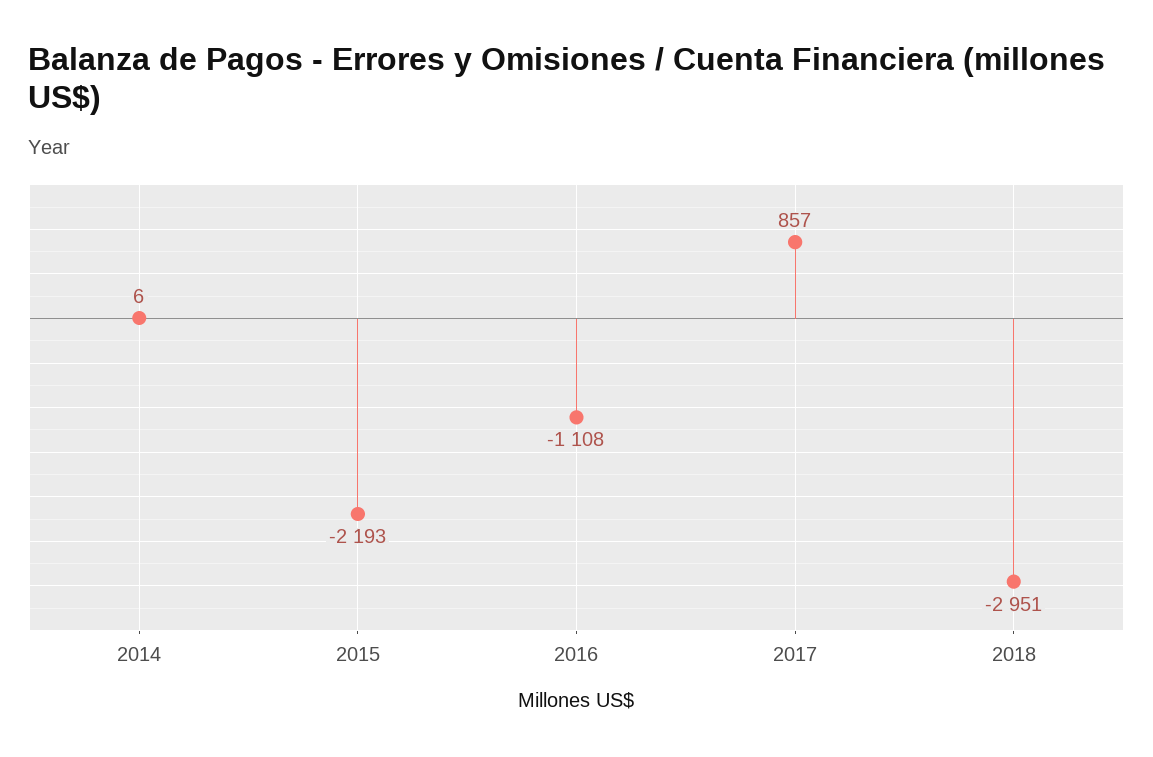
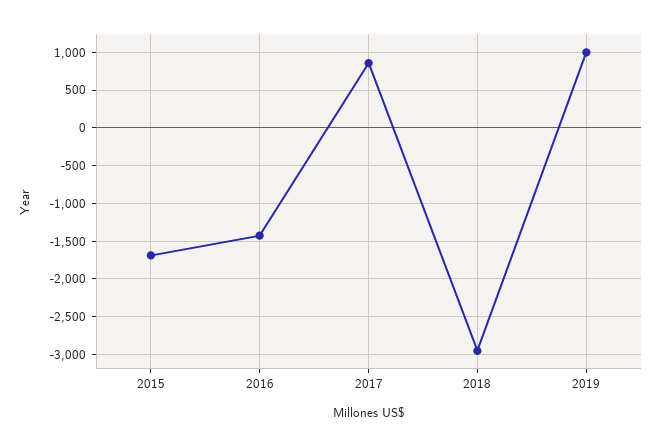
2014: 6 -> none
2015: -2193 -> -1700
2016: -1108 -> -1400
2019: none -> 1000

